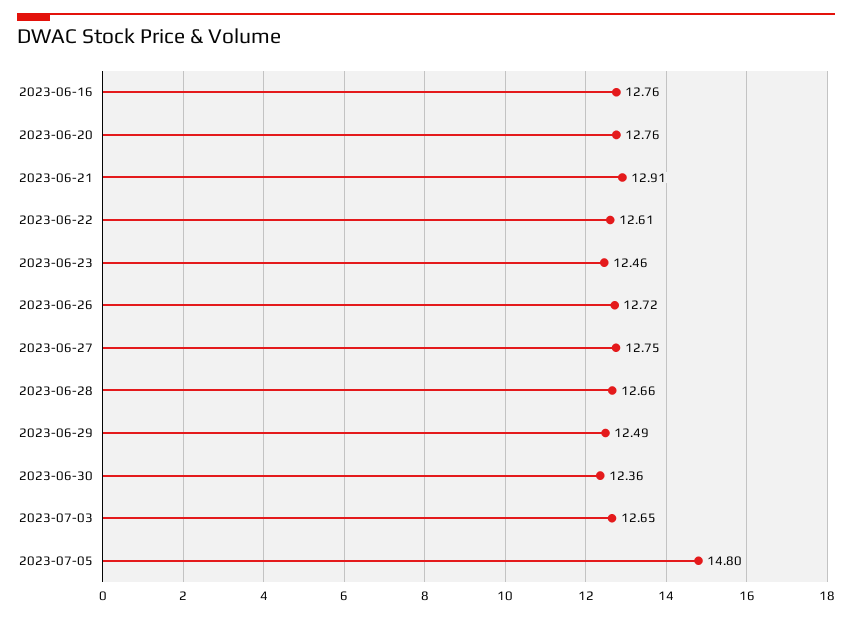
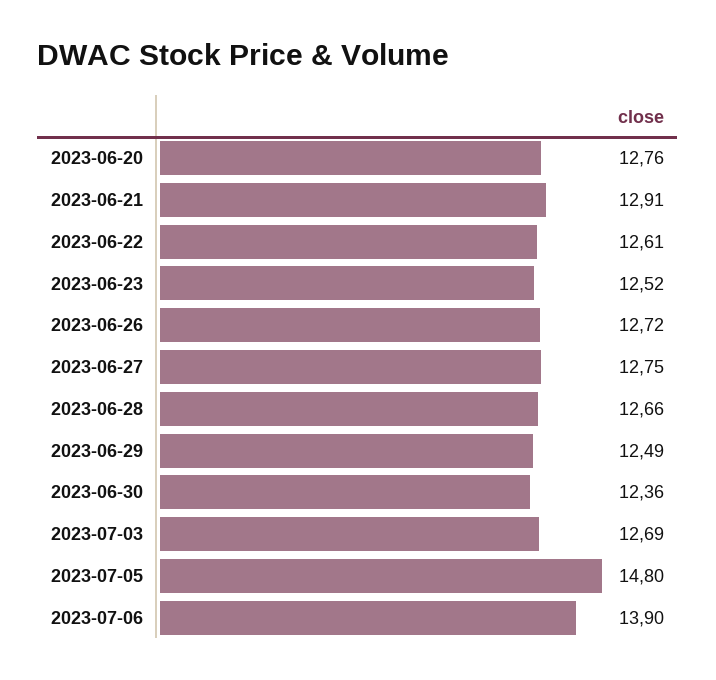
2023-06-16: 12.76 -> none
2023-06-23: 12.46 -> 12.52
2023-07-03: 12.65 -> 12.69
2023-07-06: none -> 13.9

